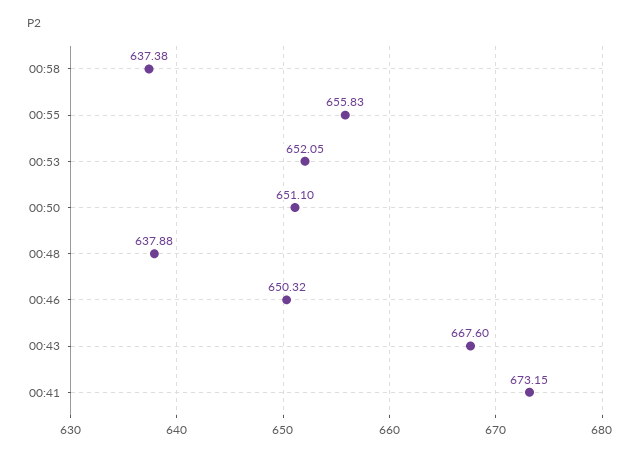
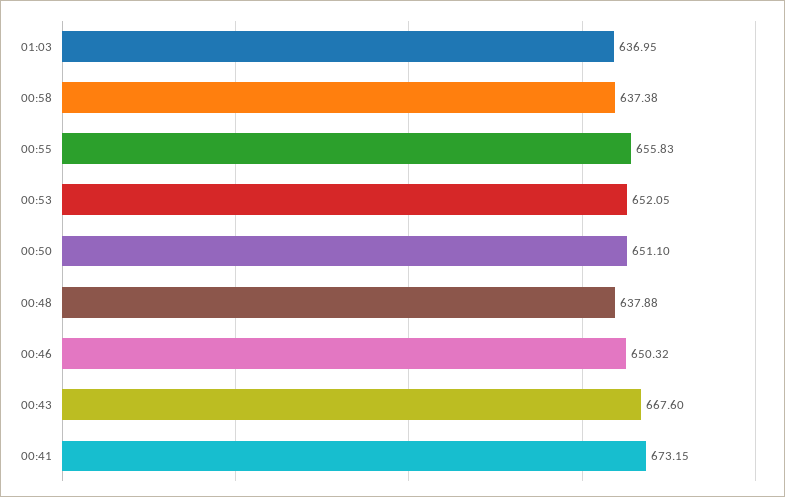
01:03: none -> 636.95

